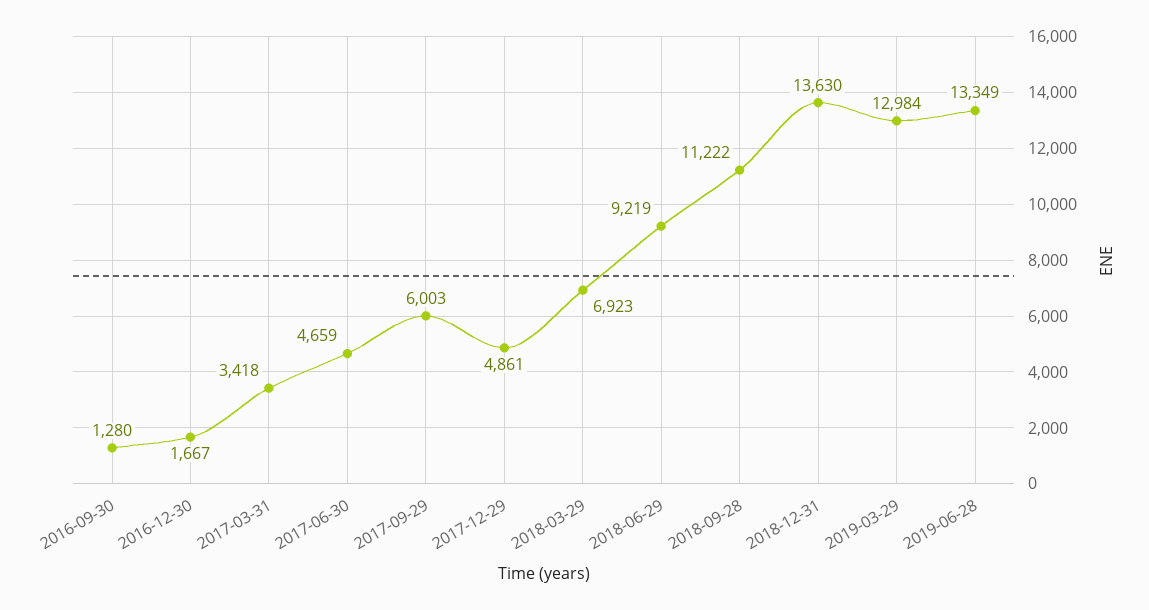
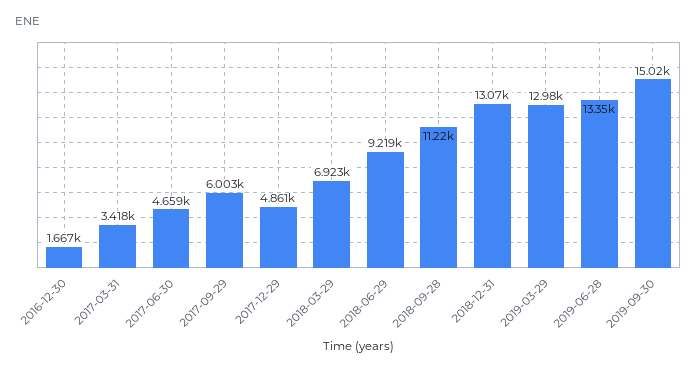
2016-09-30: 1280 -> none
2018-12-31: 13630 -> 13070
2019-09-30: none -> 15020

